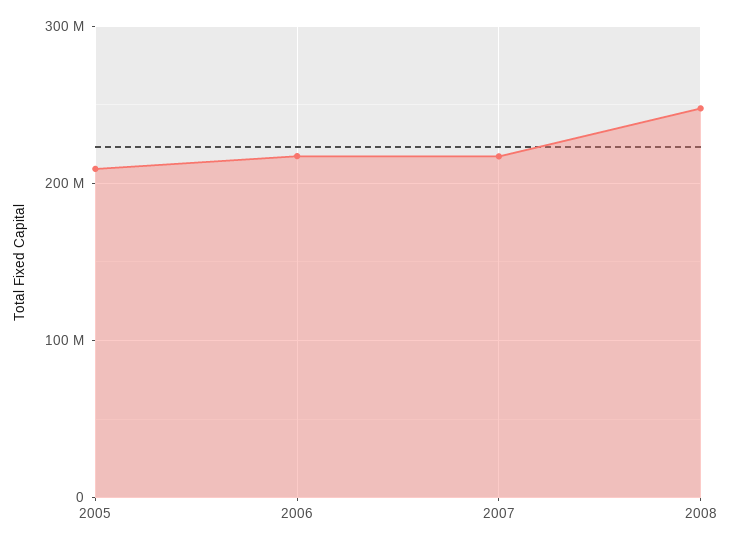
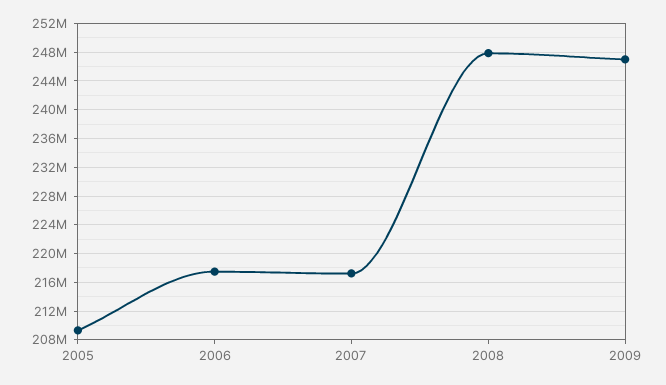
2009: none -> 247000000

